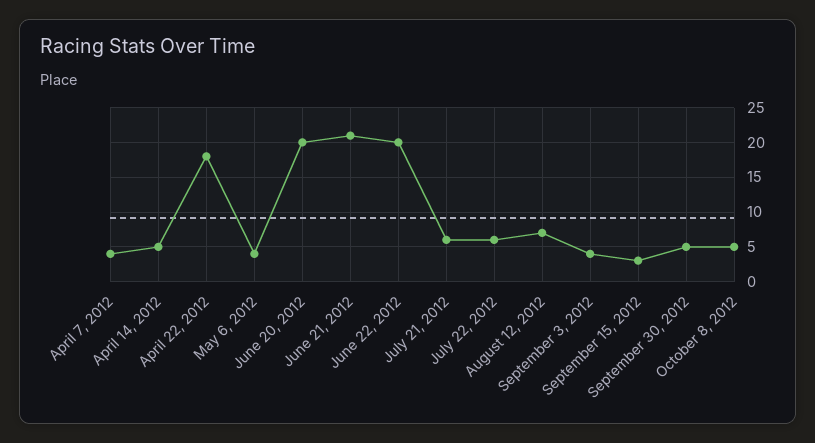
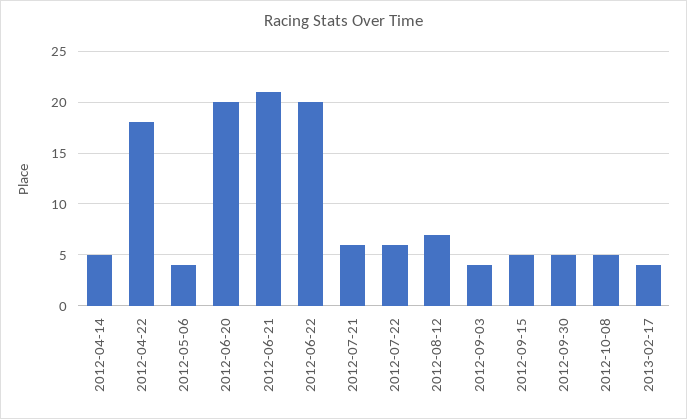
April 7, 2012: 4 -> none
September 15, 2012: 3 -> 5
2013-02-17: none -> 4

